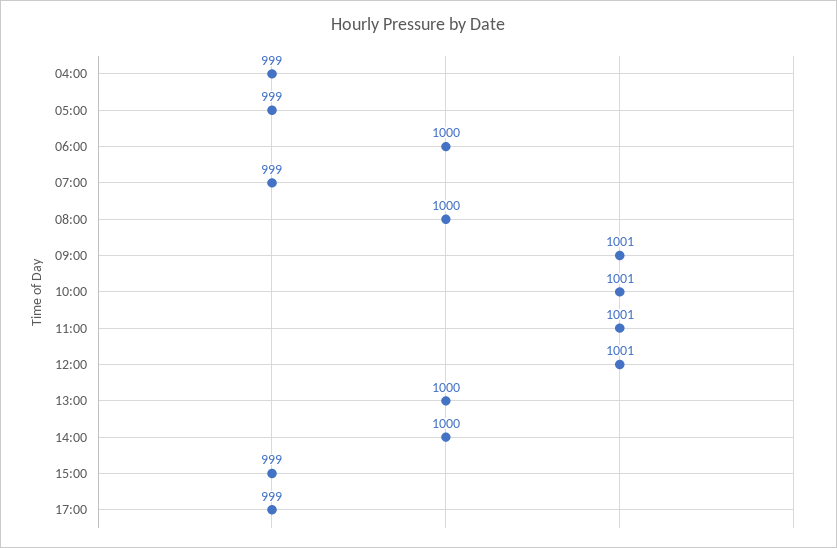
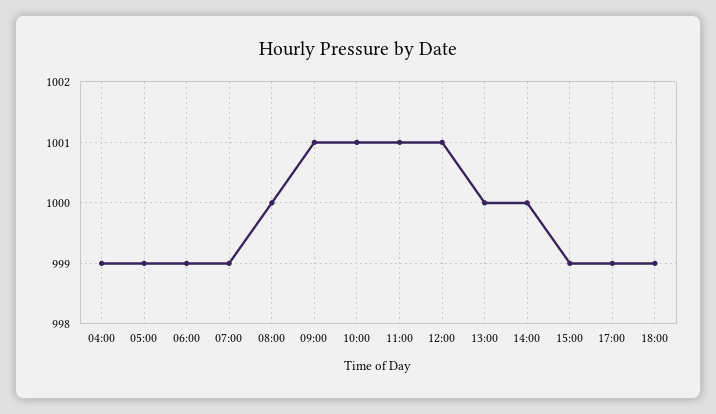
06:00: 1000 -> 999
18:00: none -> 999

